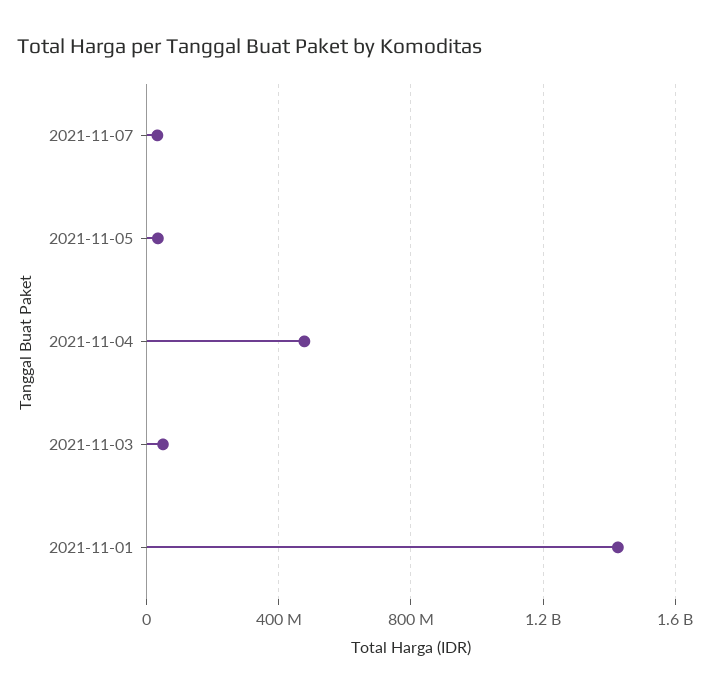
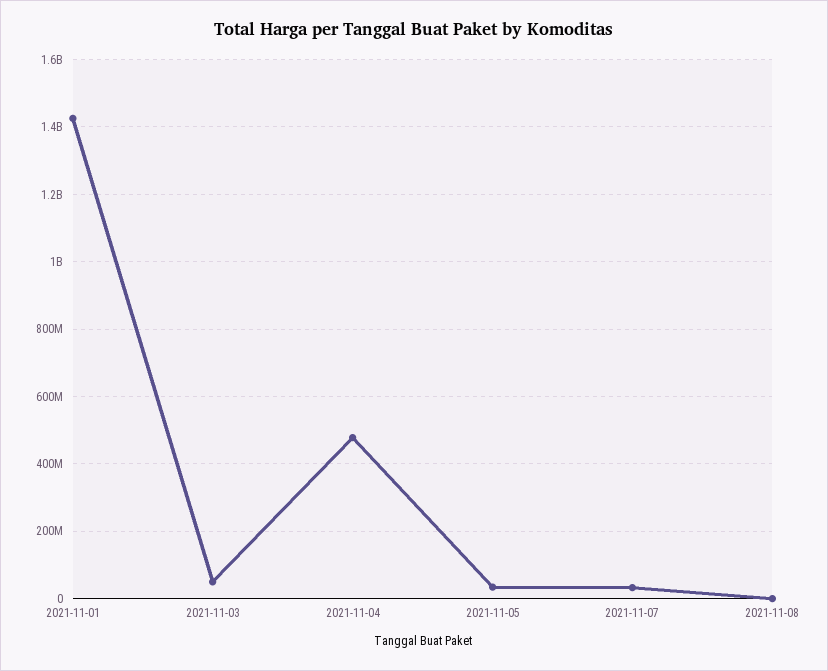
2021-11-08: none -> 0

